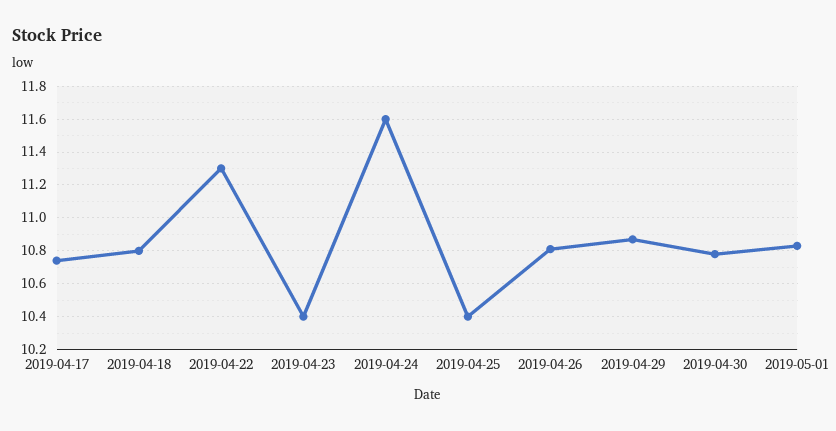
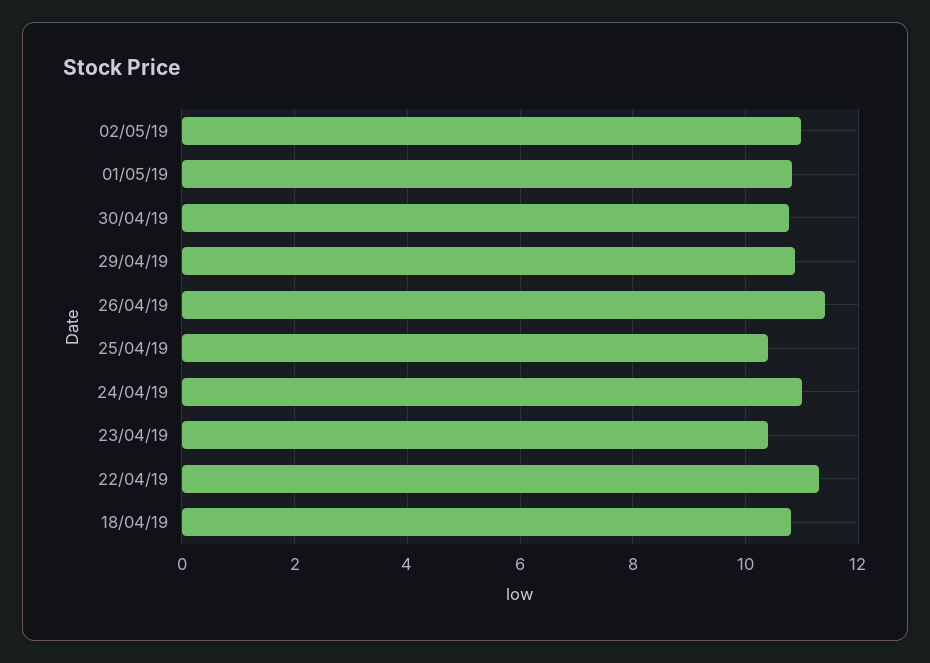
2019-04-17: 10.75 -> none
2019-04-24: 11.6 -> 11
2019-04-26: 10.8 -> 11.4
02/05/19: none -> 11

